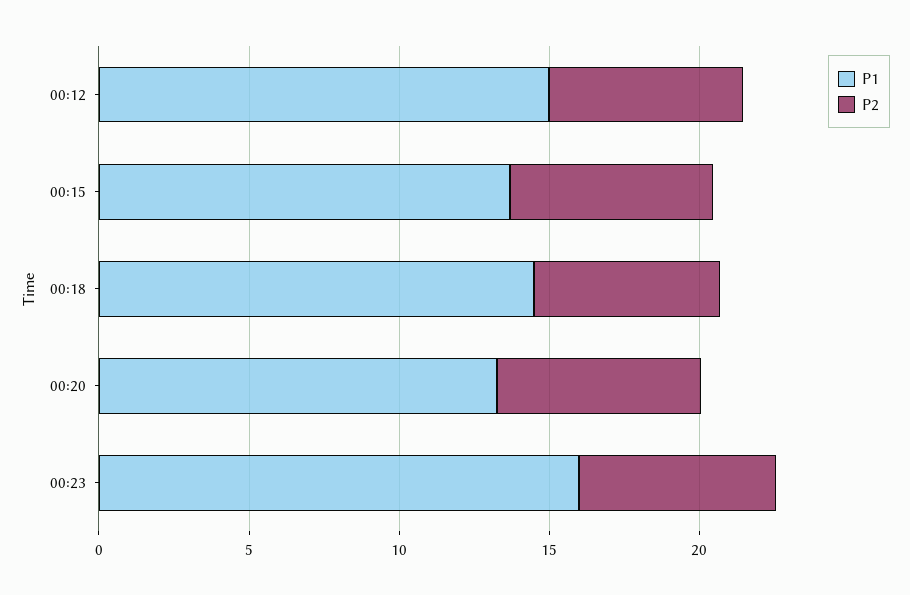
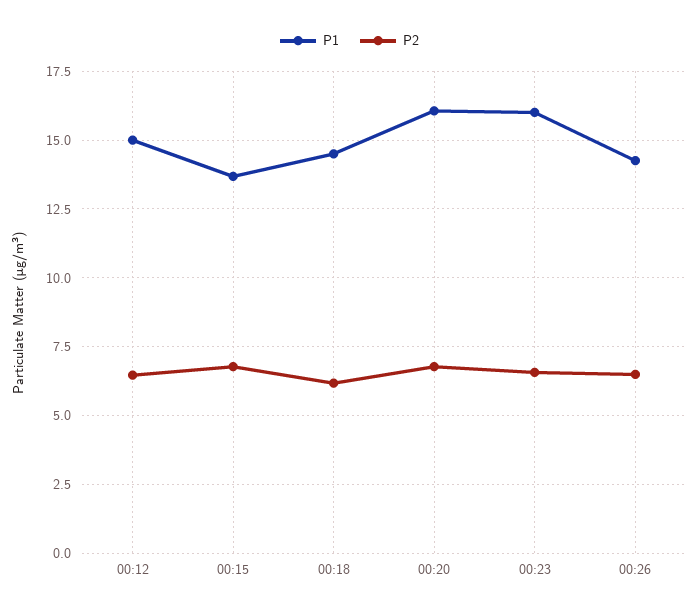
P1, 00:20: 13 -> 16
P1, 00:26: none -> 14.25
P2, 00:26: none -> 6.5

